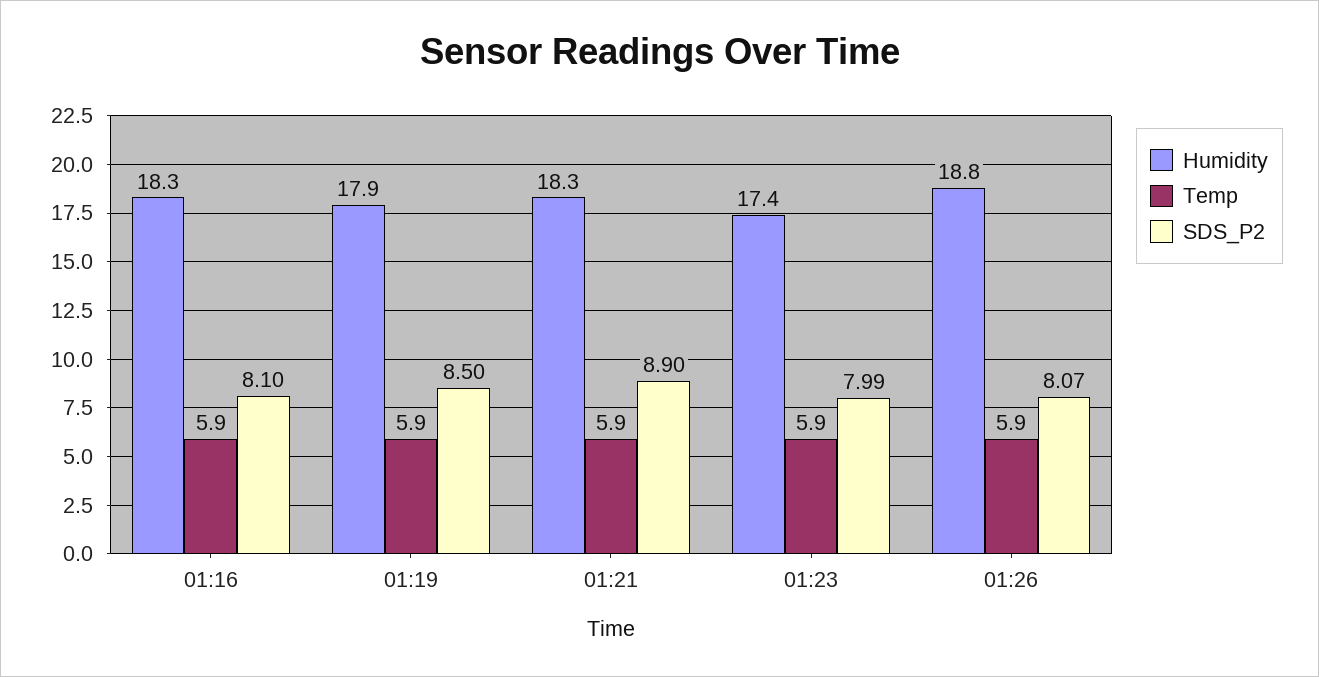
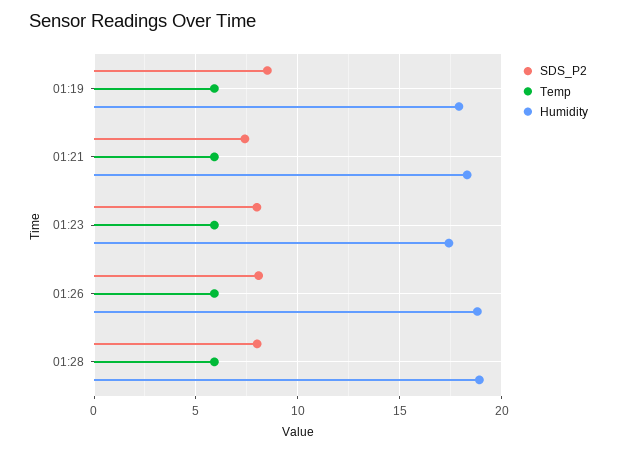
Humidity, 01:16: 18.3 -> none
Temp, 01:16: 5.9 -> none
SDS_P2, 01:16: 8.1 -> none
SDS_P2, 01:21: 8.9 -> 7.5
SDS_P2, 01:28: none -> 8
Temp, 01:28: none -> 6
Humidity, 01:28: none -> 19

